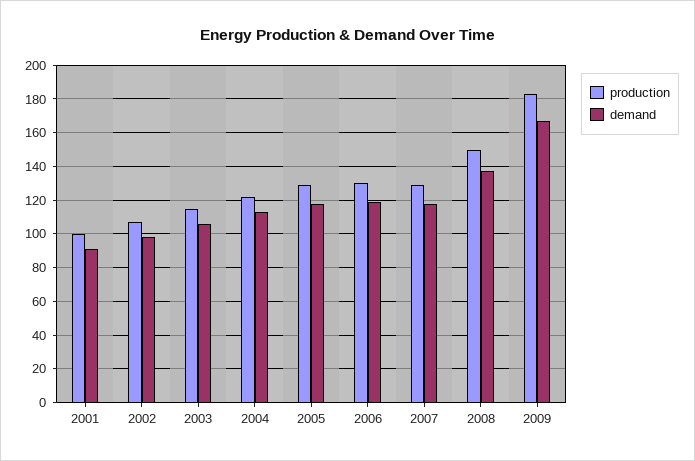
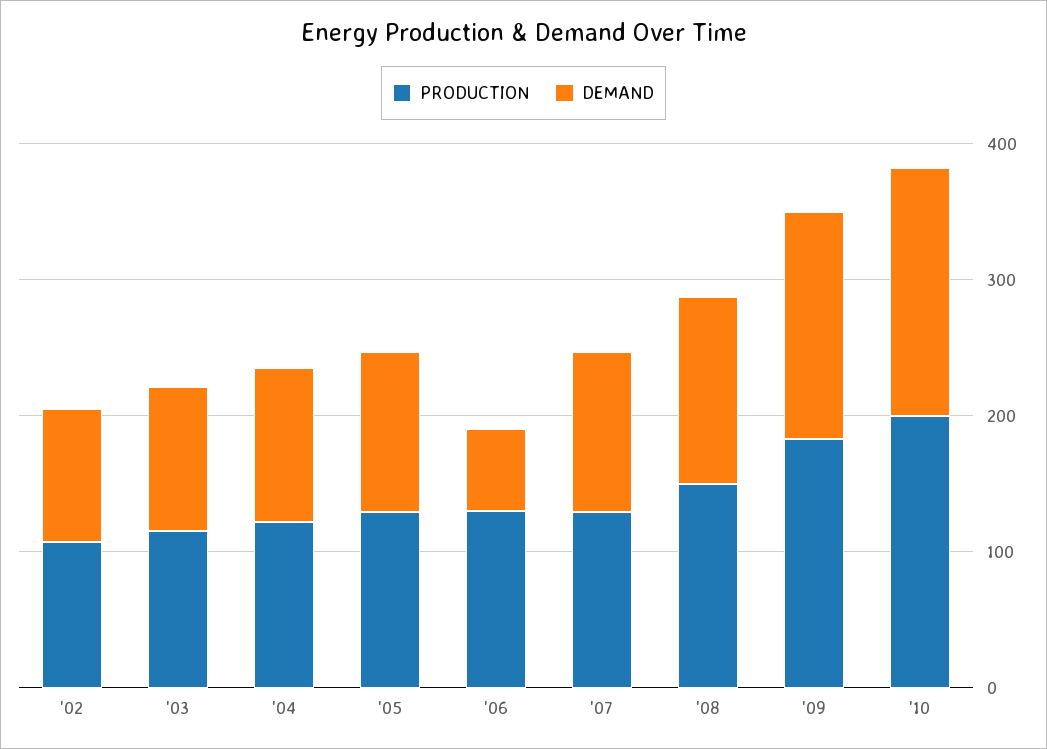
production, 2001: 100 -> none
demand, 2001: 90 -> none
demand, 2006: 120 -> 60
production, '10: none -> 200
demand, '10: none -> 180

